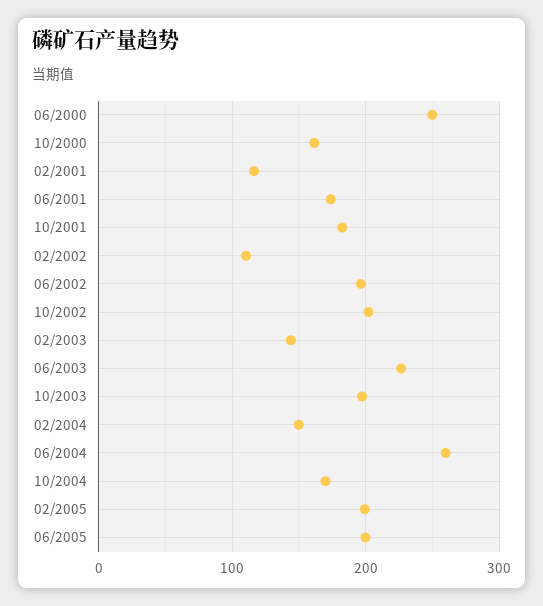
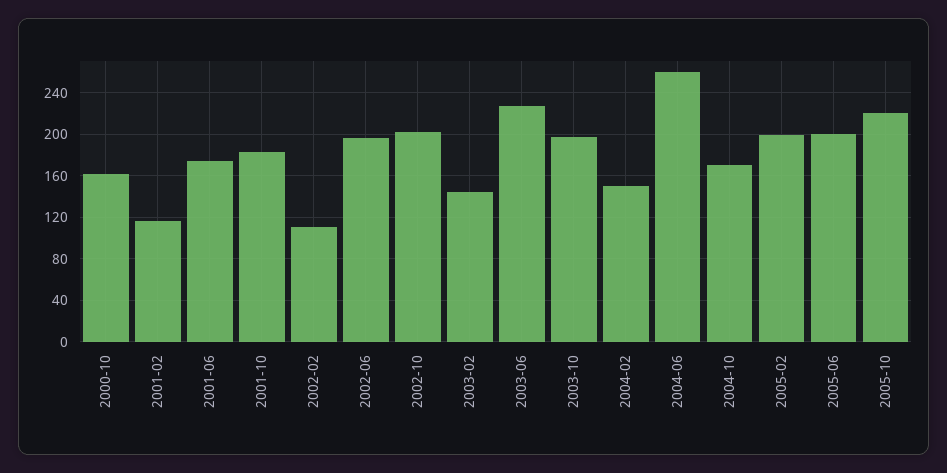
06/2000: 250 -> none
2005-10: none -> 220

